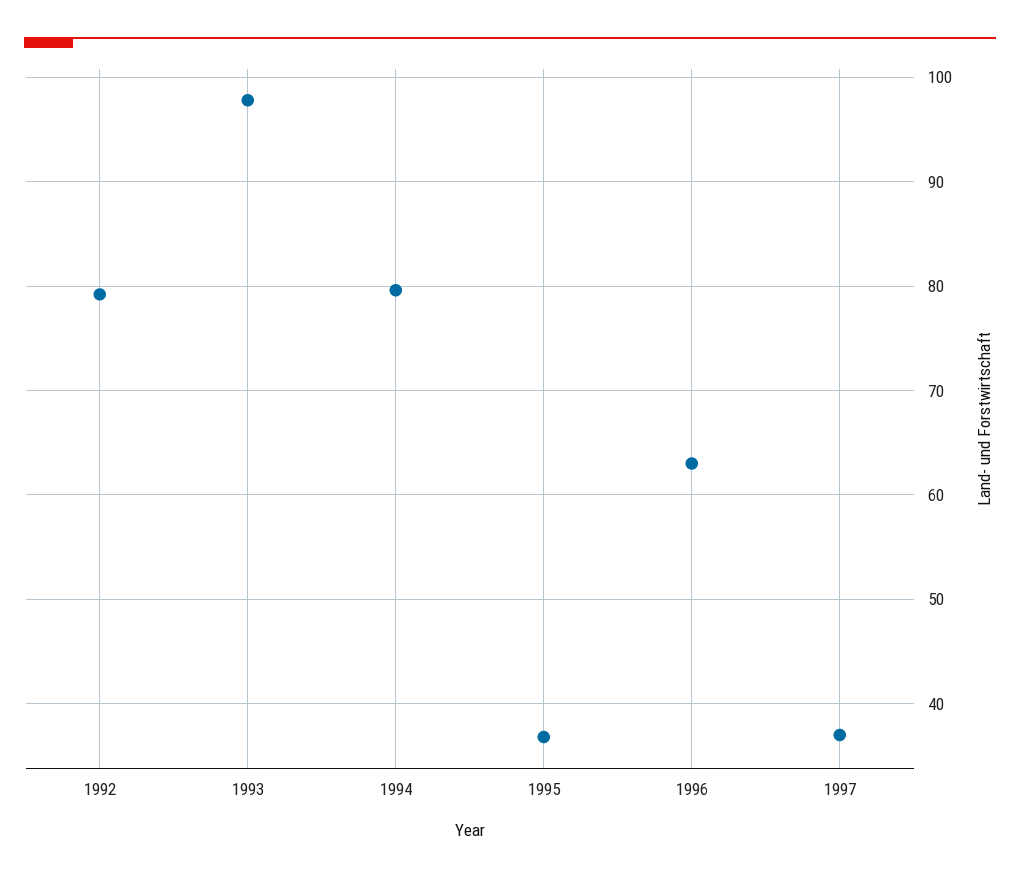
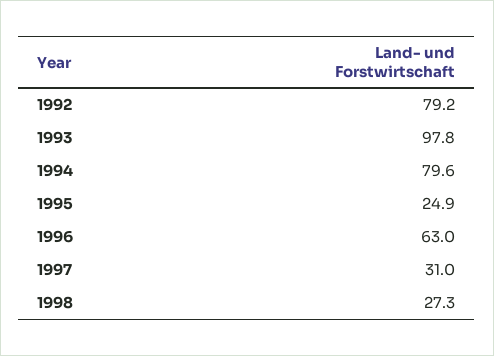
1995: 37 -> 24.9
1997: 37 -> 31
1998: none -> 27.3

